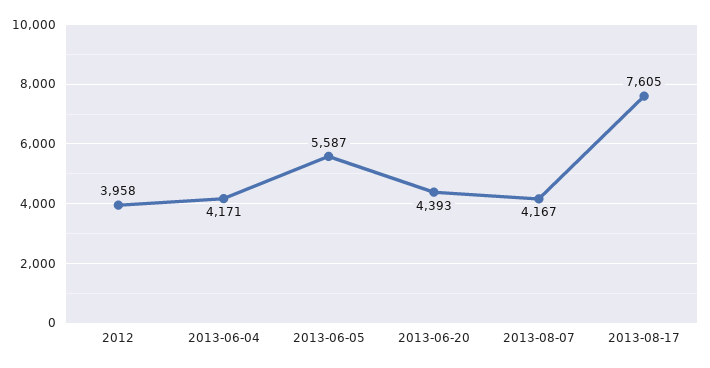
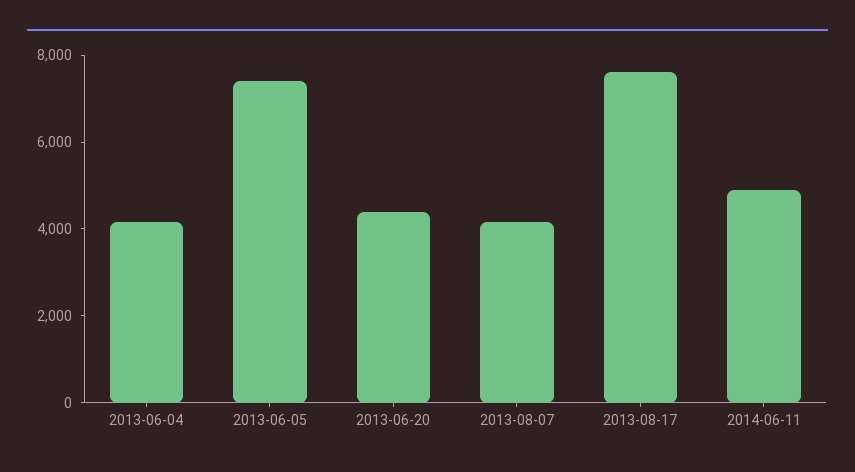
2012: 3958 -> none
2013-06-05: 5587 -> 7500
2014-06-11: none -> 5000

